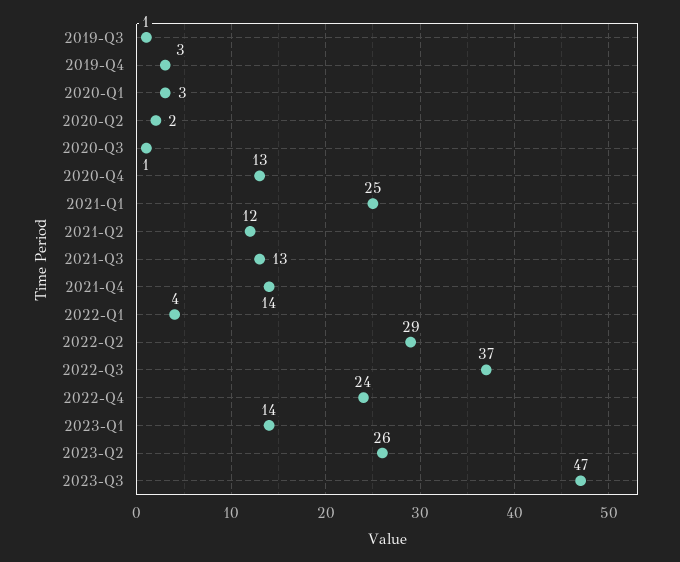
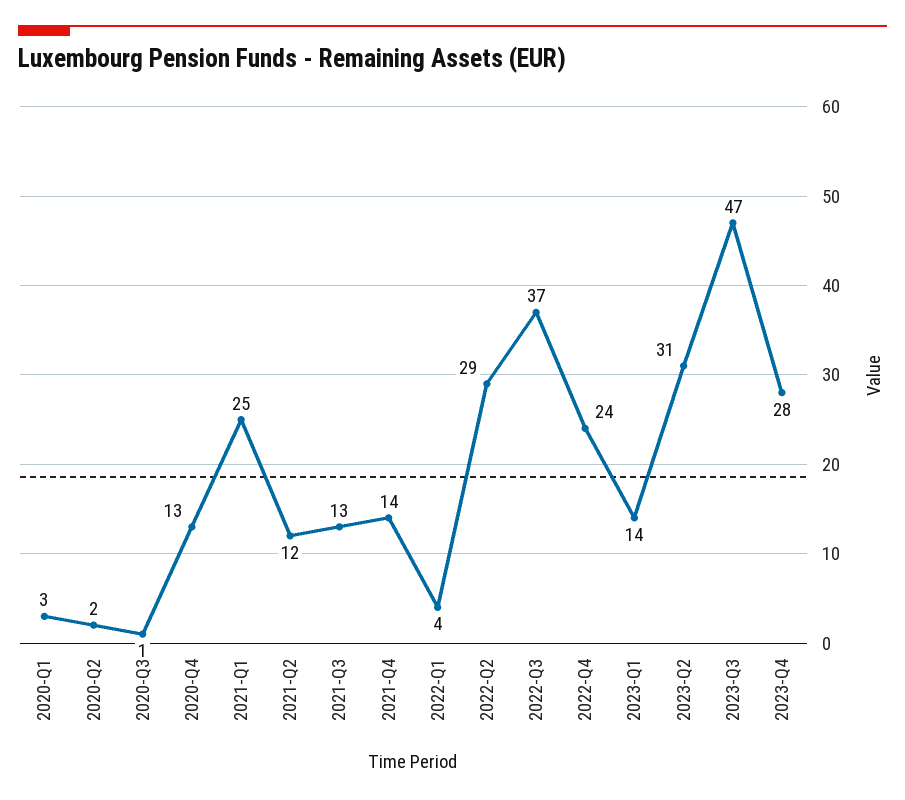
2019-Q3: 1 -> none
2019-Q4: 3 -> none
2023-Q2: 26 -> 31
2023-Q4: none -> 28

